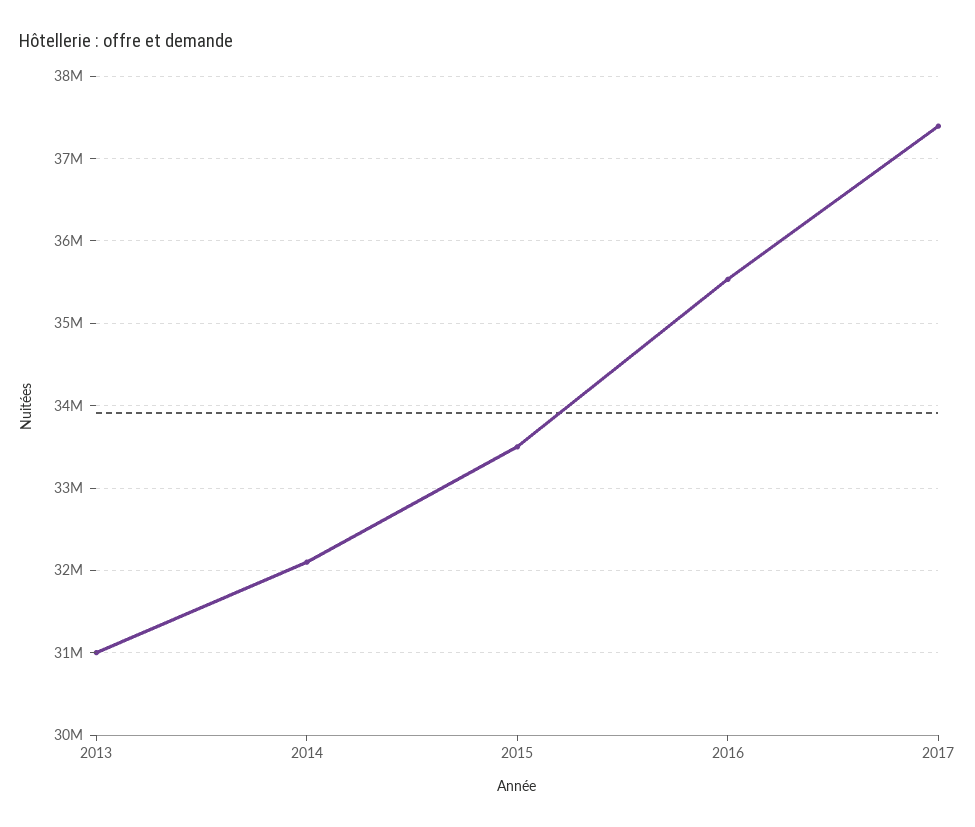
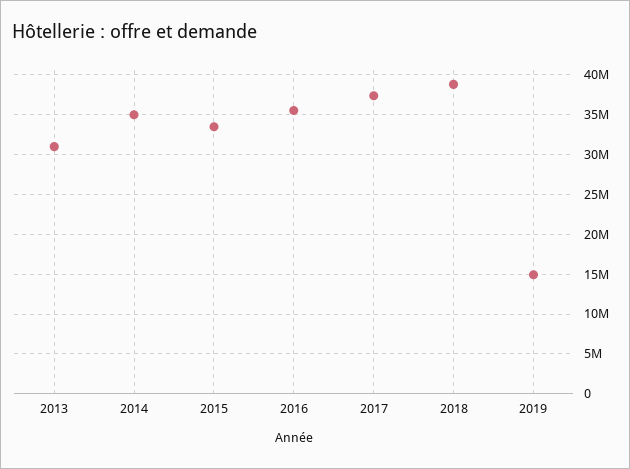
2014: 32100000 -> 35000000
2018: none -> 39000000
2019: none -> 15000000

